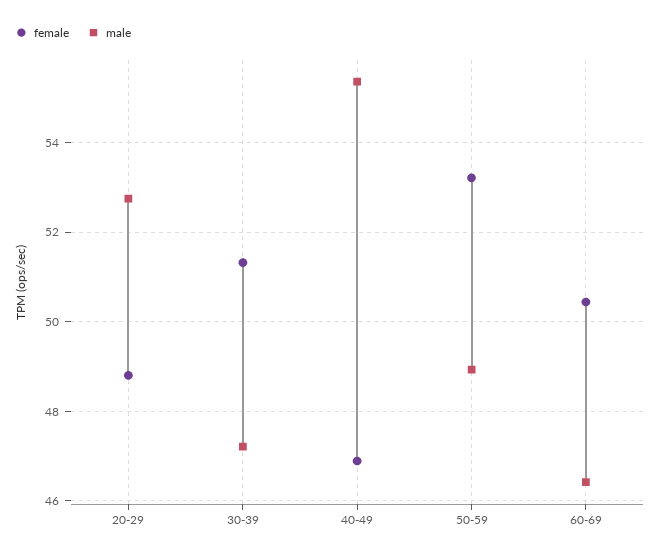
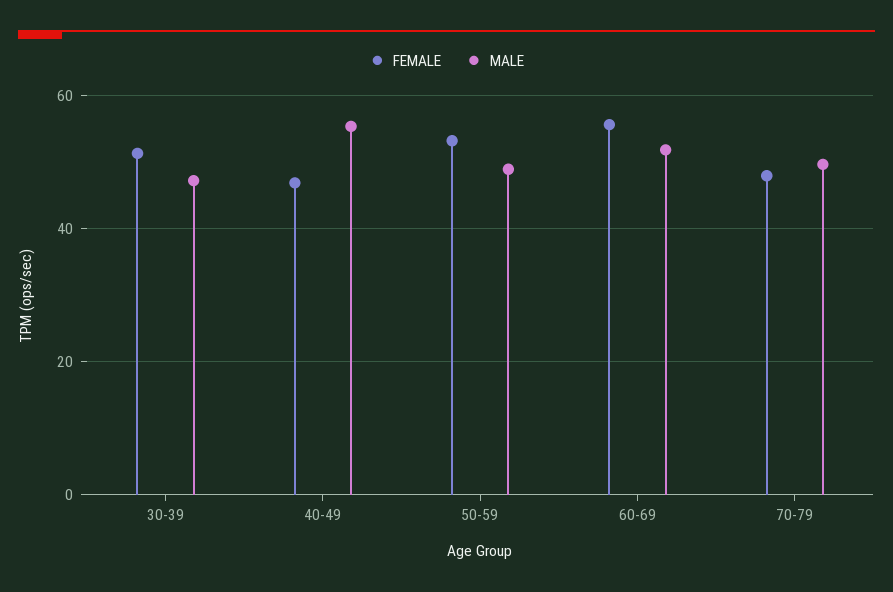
female, 20-29: 48.8 -> none
male, 20-29: 52.8 -> none
female, 60-69: 50.4 -> 56
male, 60-69: 46.4 -> 52
female, 70-79: none -> 48
male, 70-79: none -> 50

